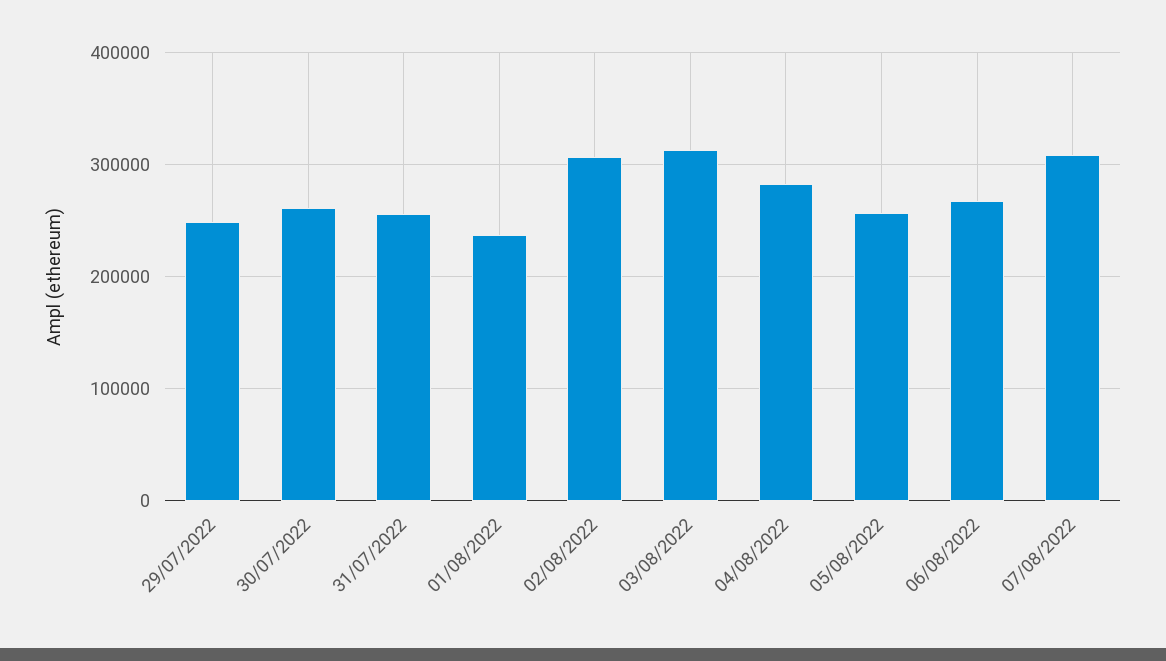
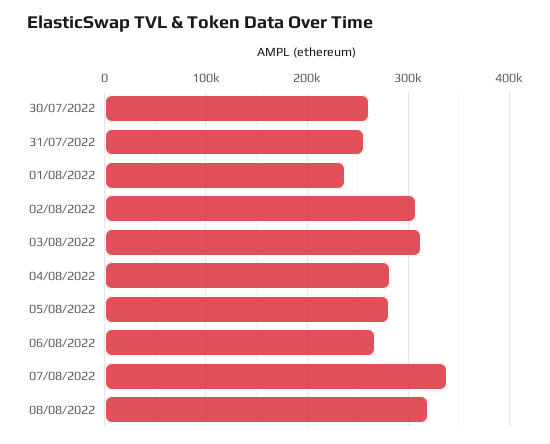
29/07/2022: 250000 -> none
05/08/2022: 260000 -> 280000
07/08/2022: 310000 -> 340000
08/08/2022: none -> 320000

